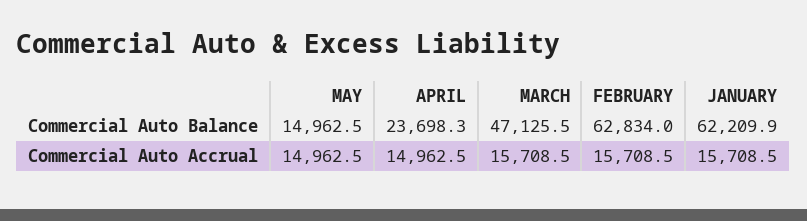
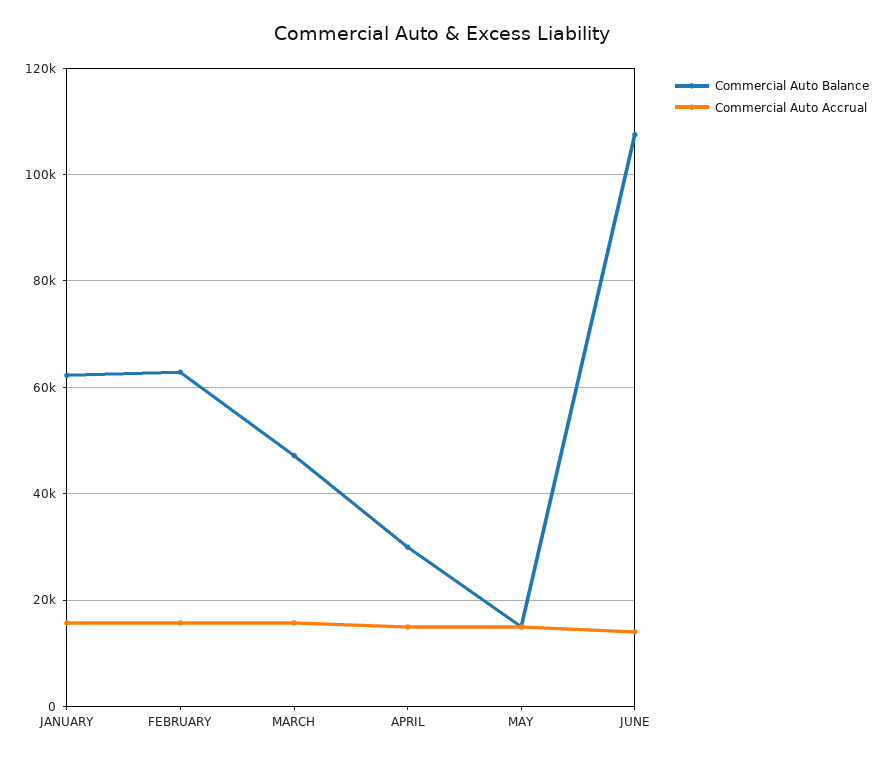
Commercial Auto Balance, APRIL: 23698.3 -> 30000
Commercial Auto Balance, JUNE: none -> 108000
Commercial Auto Accrual, JUNE: none -> 14000

